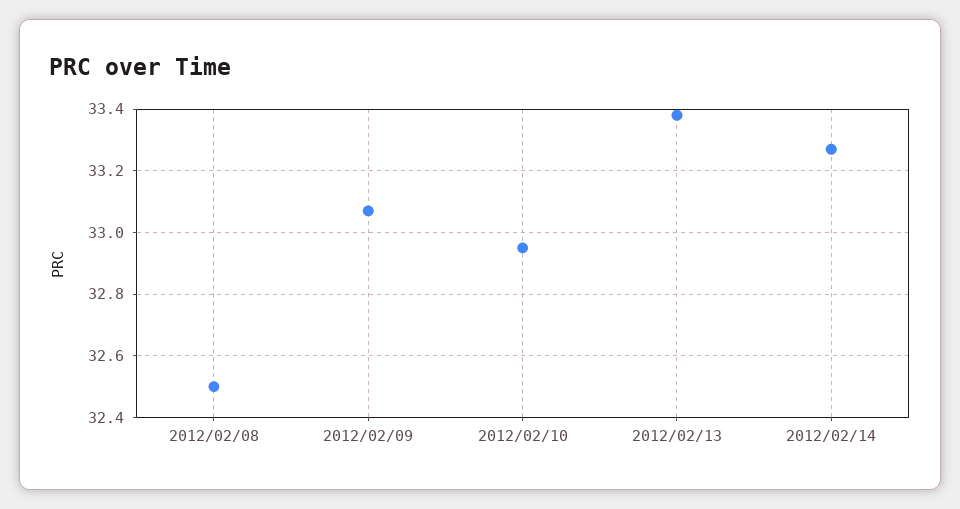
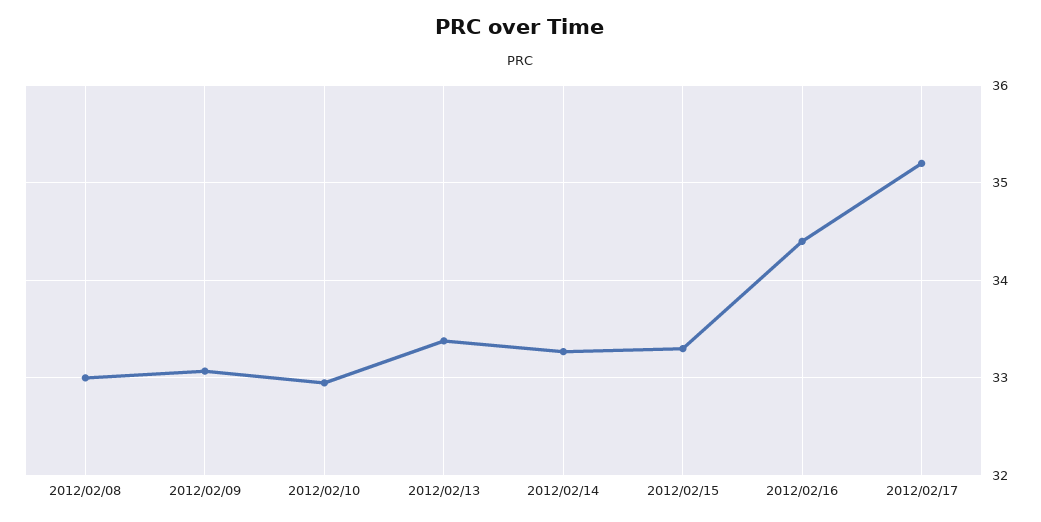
2012/02/08: 32.5 -> 33
2012/02/15: none -> 33.3
2012/02/16: none -> 34.4
2012/02/17: none -> 35.2

